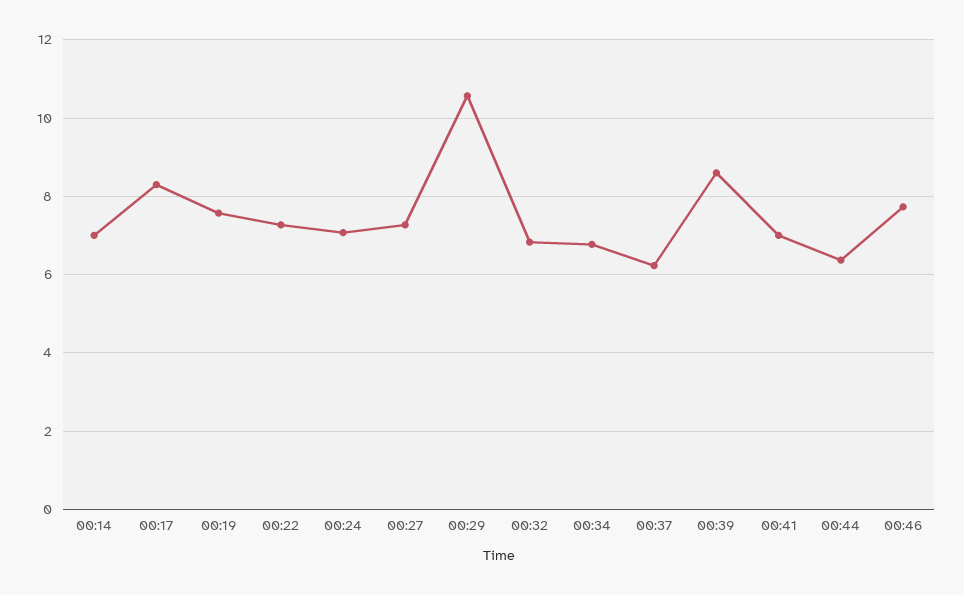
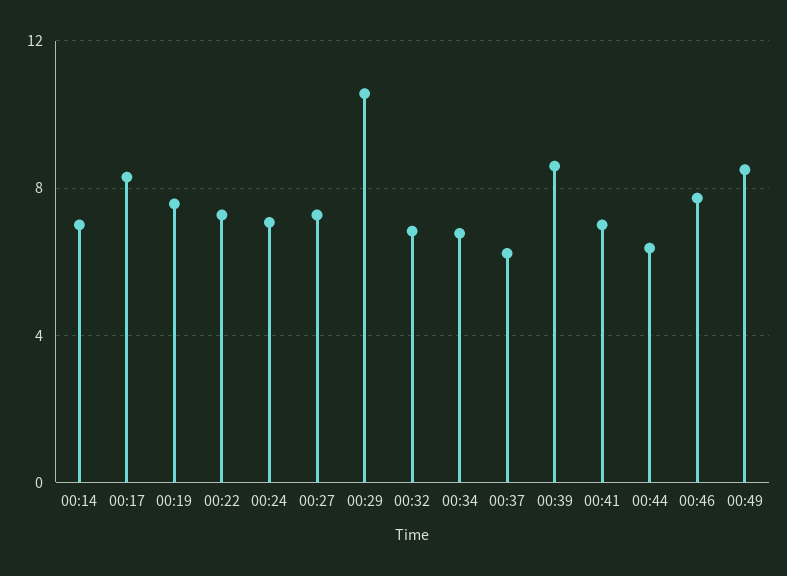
00:49: none -> 8.5

